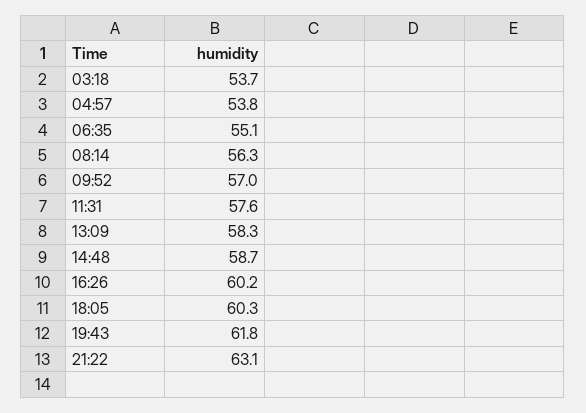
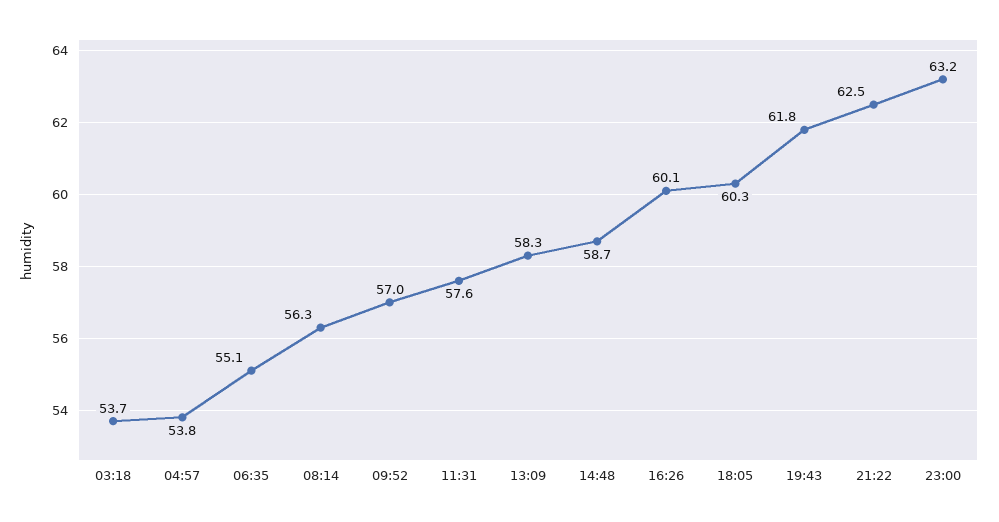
16:26: 60.2 -> 60.1
21:22: 63.1 -> 62.5
23:00: none -> 63.2

